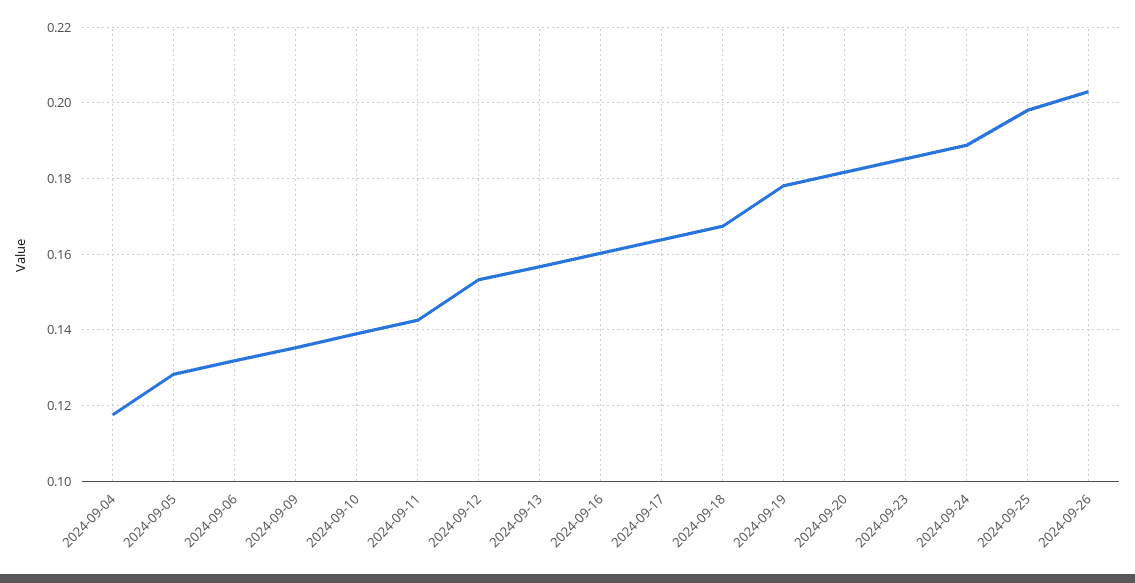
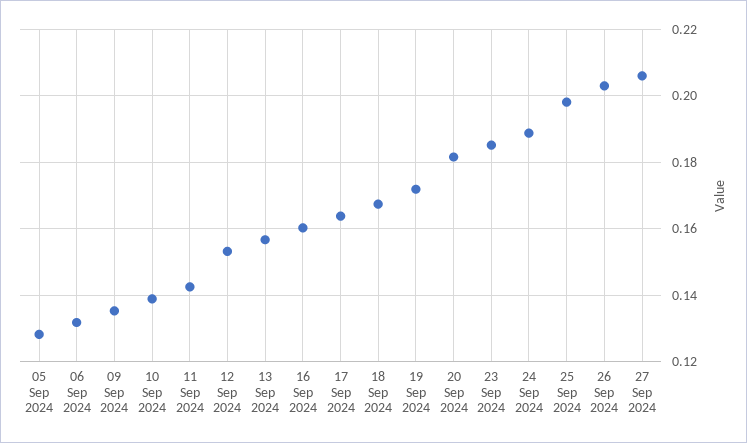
2024-09-04: 0.118 -> none
2024-09-19: 0.178 -> 0.172
27 Sep 2024: none -> 0.206

